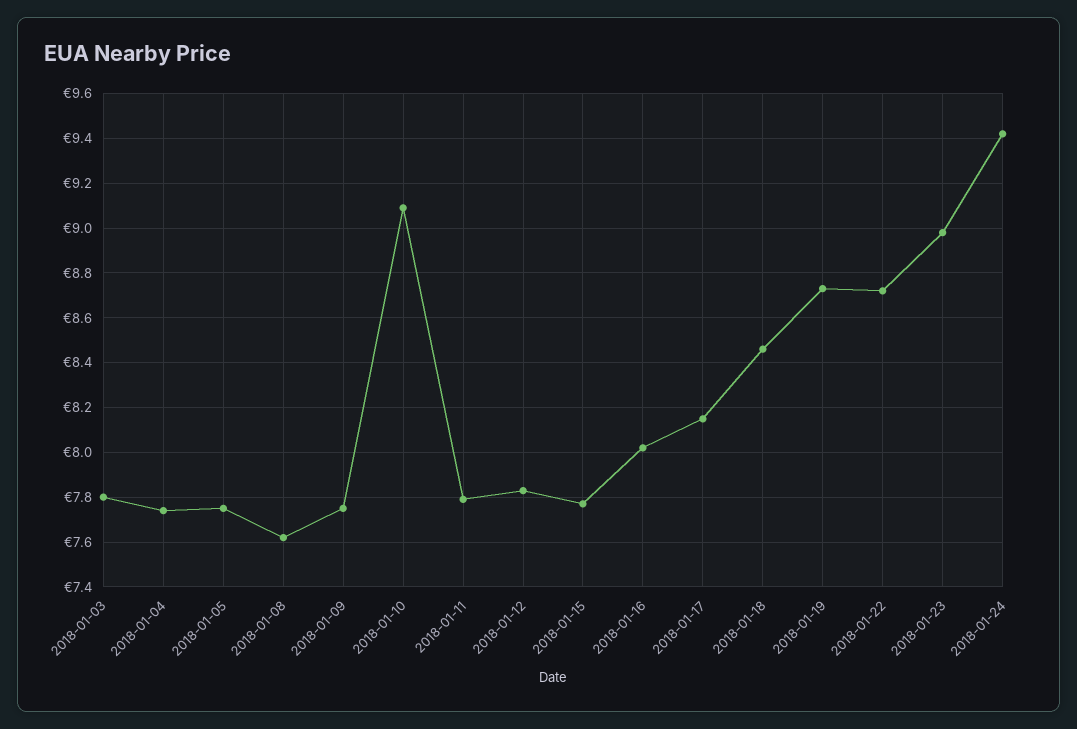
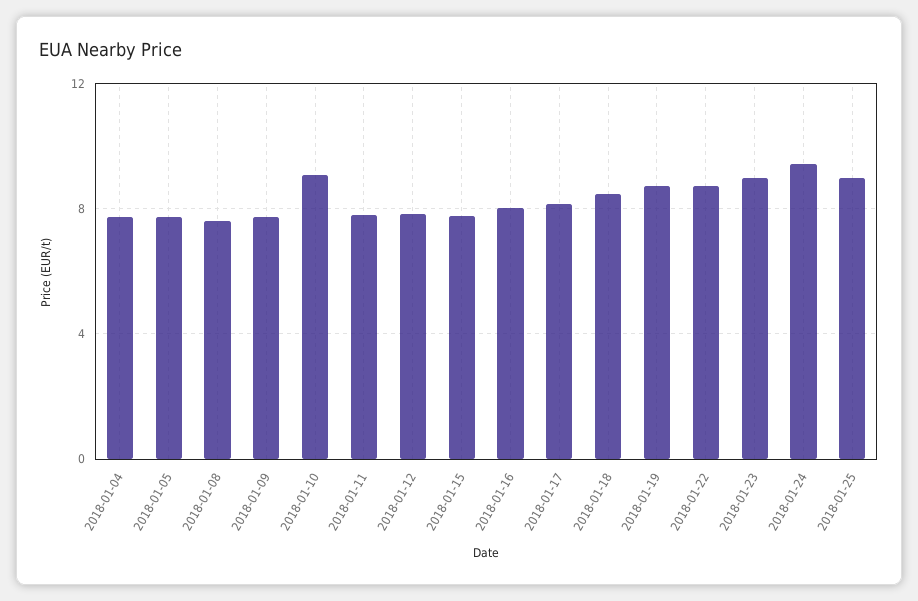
2018-01-03: 7.8 -> none
2018-01-25: none -> 9

